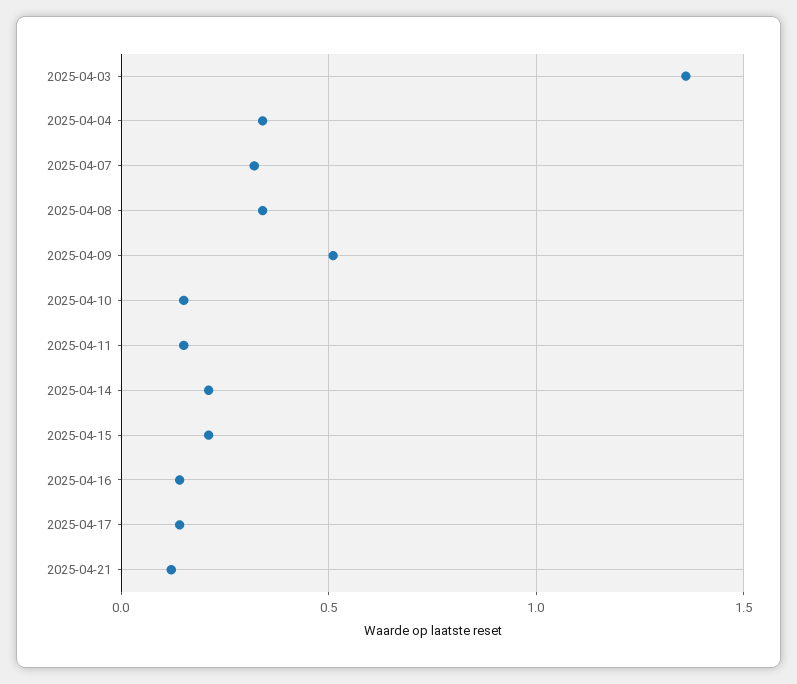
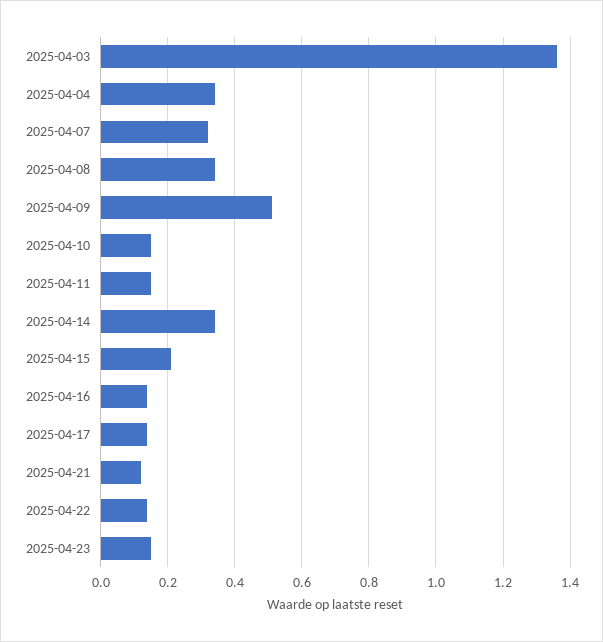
2025-04-14: 0.2 -> 0.35
2025-04-22: none -> 0.15
2025-04-23: none -> 0.15

